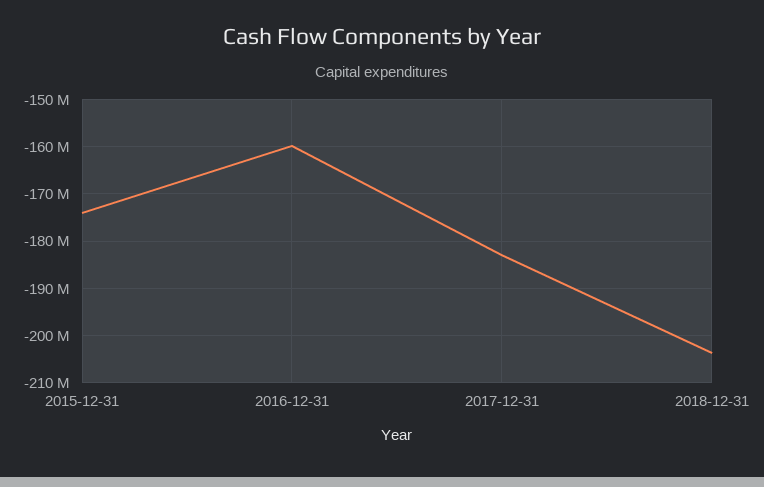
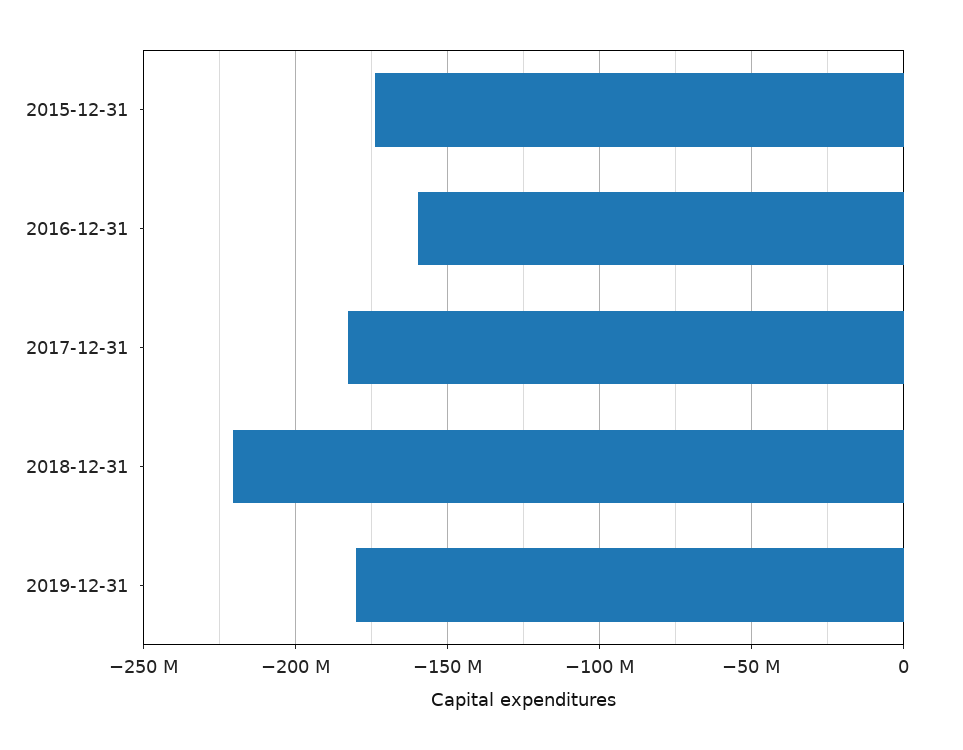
2018-12-31: -204000000 -> -220000000
2019-12-31: none -> -180000000

